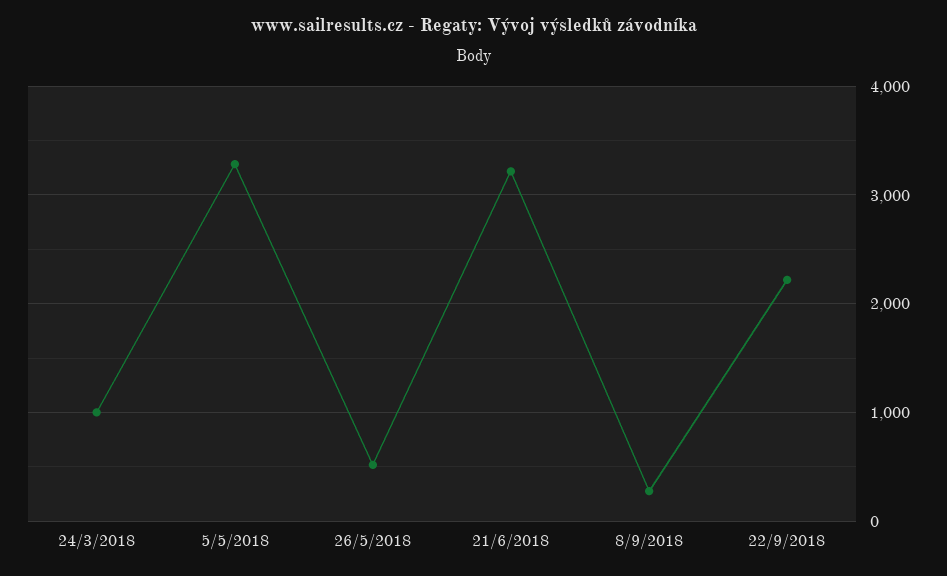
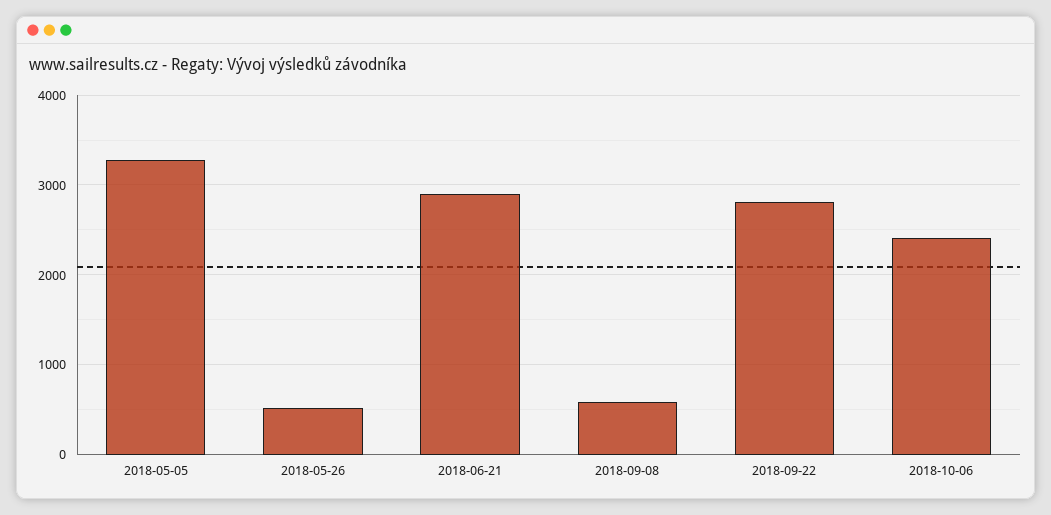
24/3/2018: 1000 -> none
21/6/2018: 3200 -> 2900
8/9/2018: 300 -> 600
22/9/2018: 2200 -> 2800
2018-10-06: none -> 2400

